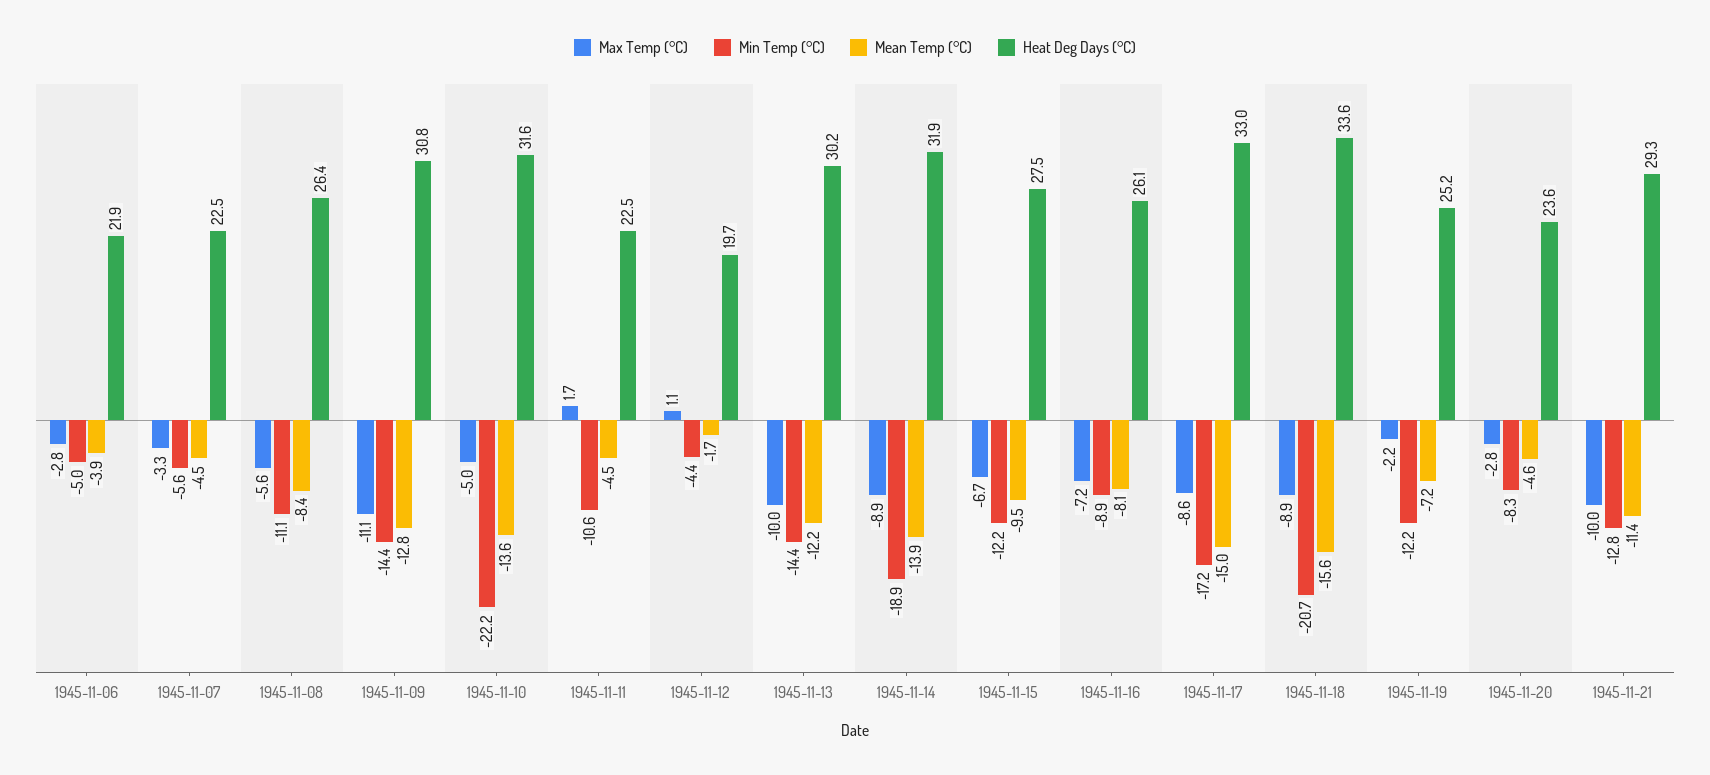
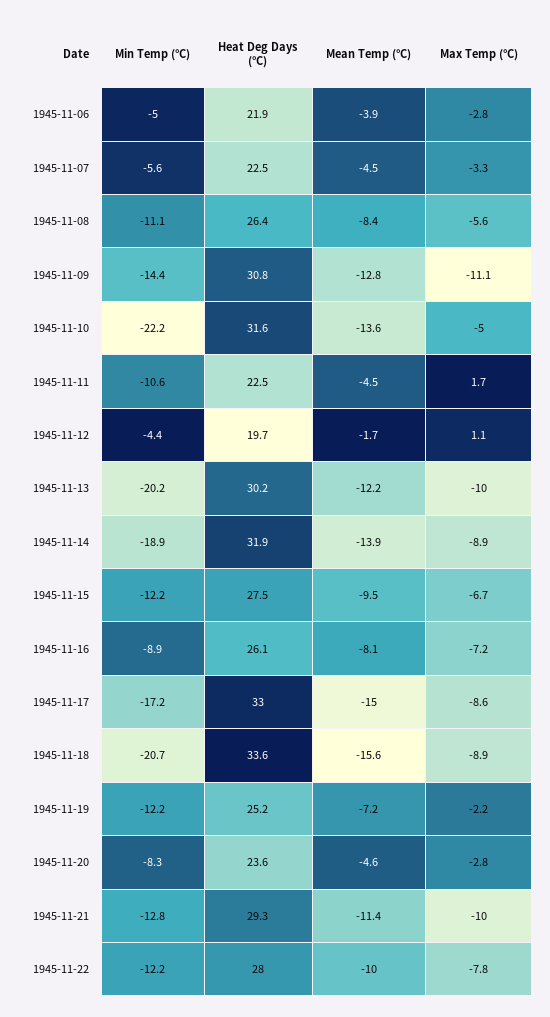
Min Temp (°C), 1945-11-13: -14.4 -> -20.2
Min Temp (°C), 1945-11-22: none -> -12.2
Heat Deg Days (°C), 1945-11-22: none -> 28
Mean Temp (°C), 1945-11-22: none -> -10
Max Temp (°C), 1945-11-22: none -> -7.8

